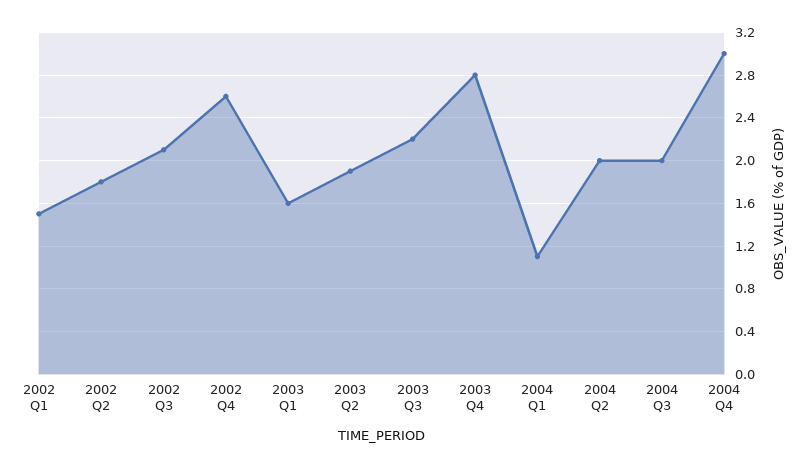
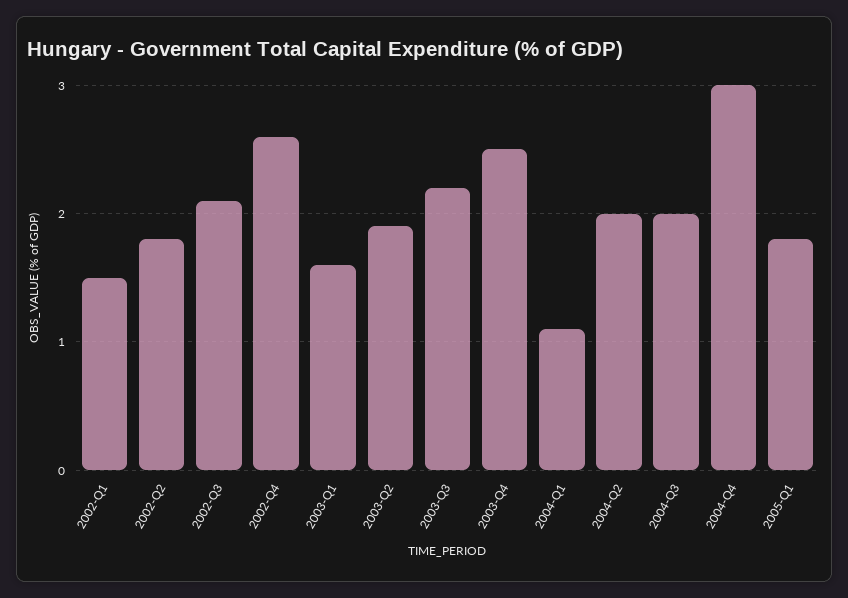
2003 Q4: 2.8 -> 2.5
2005-Q1: none -> 1.8

